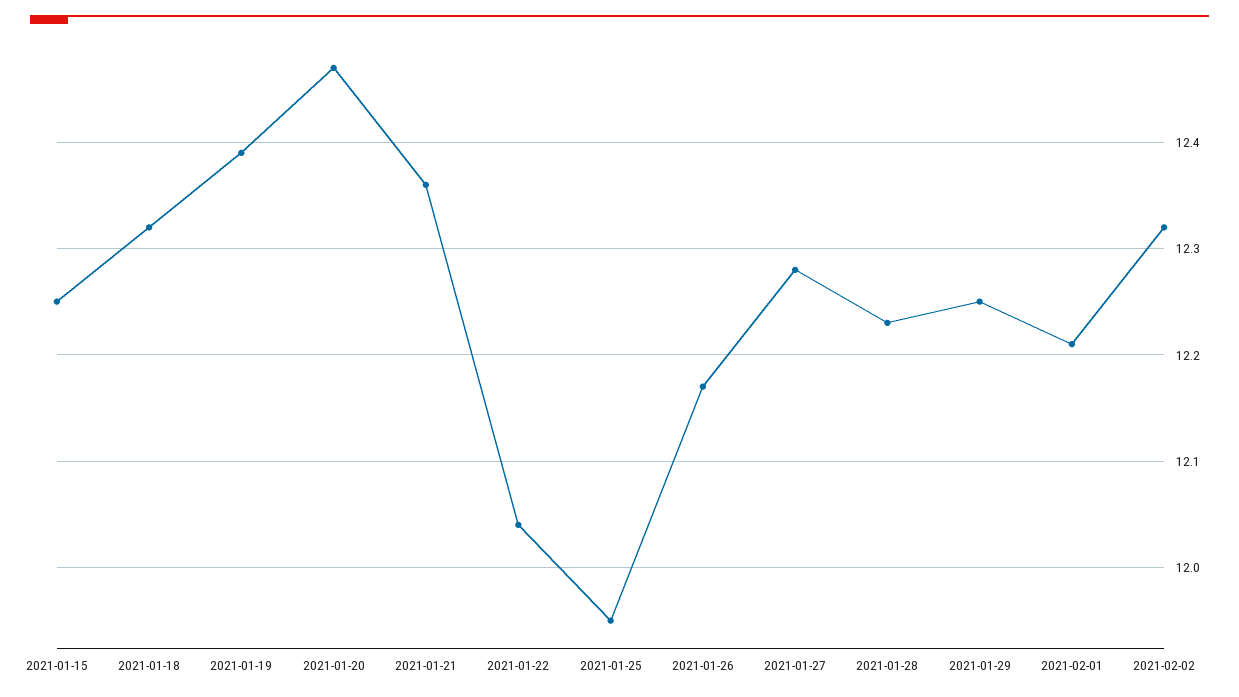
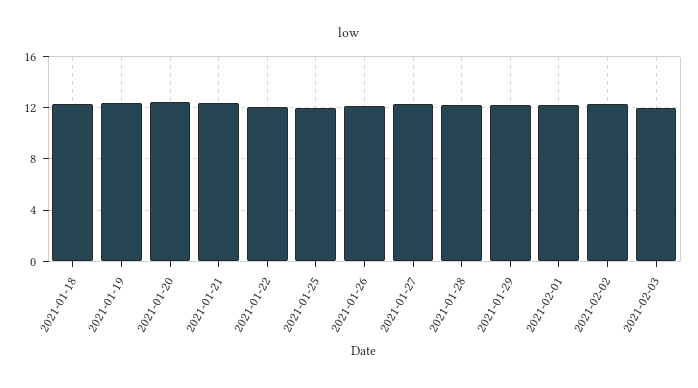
2021-01-15: 12.25 -> none
2021-02-03: none -> 12

